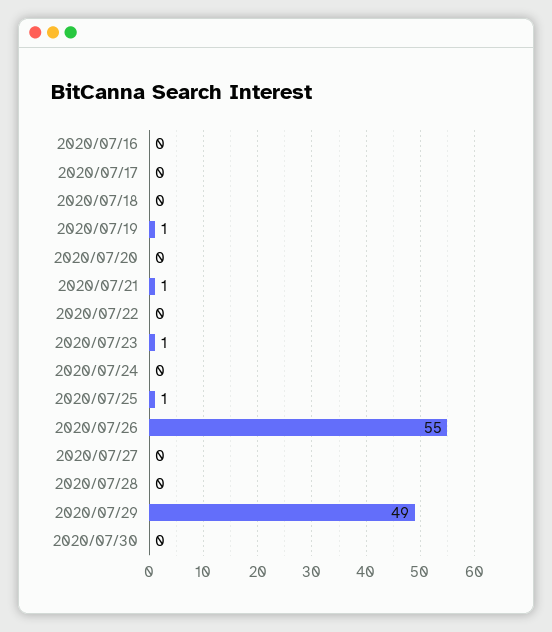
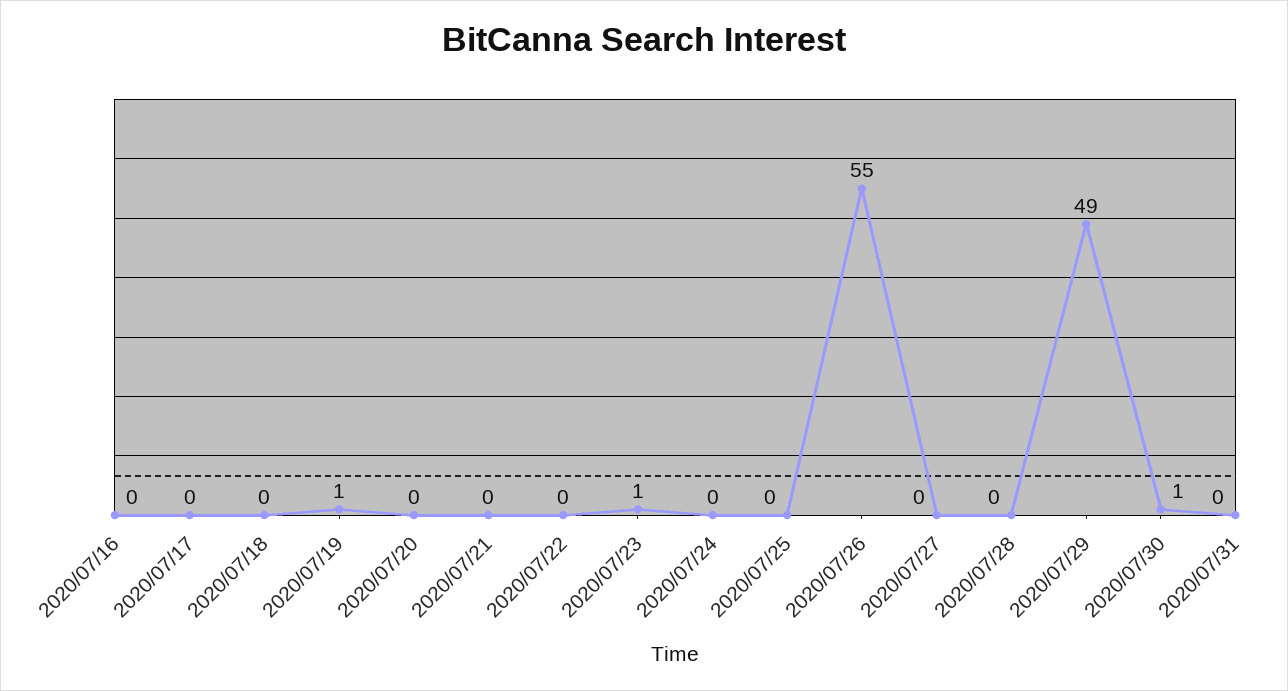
2020/07/21: 1 -> 0
2020/07/25: 1 -> 0
2020/07/30: 0 -> 1
2020/07/31: none -> 0

